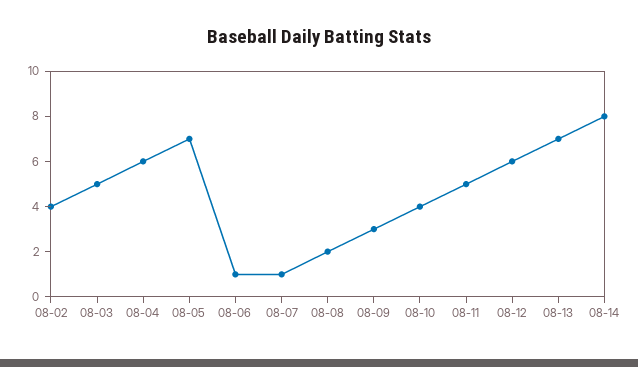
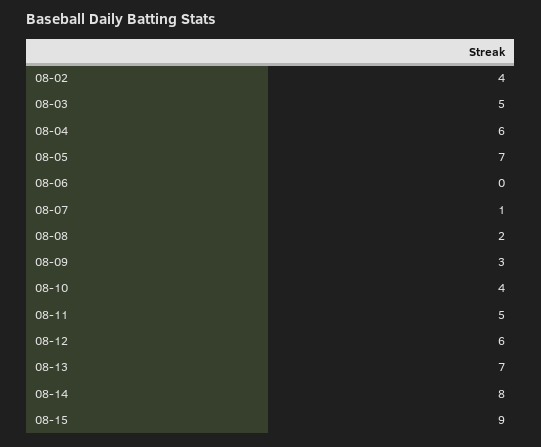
08-06: 1 -> 0
08-15: none -> 9

